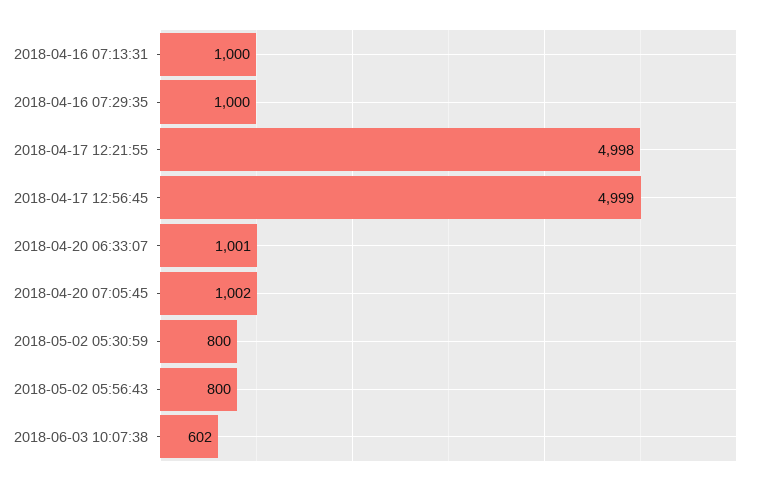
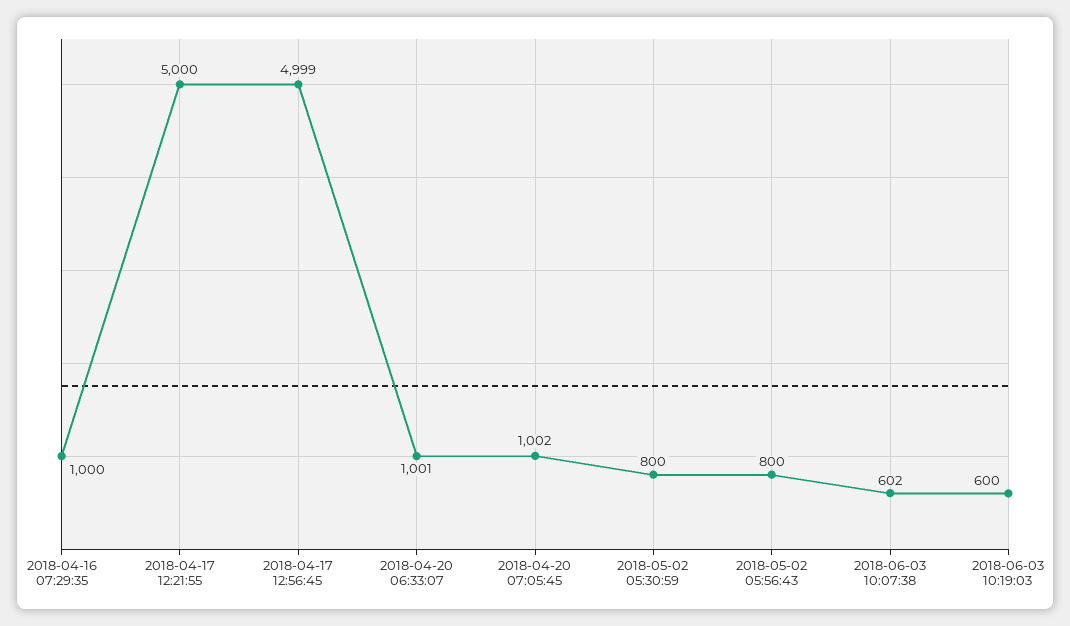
2018-04-16 07:13:31: 1000 -> none
2018-04-17 12:21:55: 4998 -> 5000
2018-06-03 10:19:03: none -> 600

